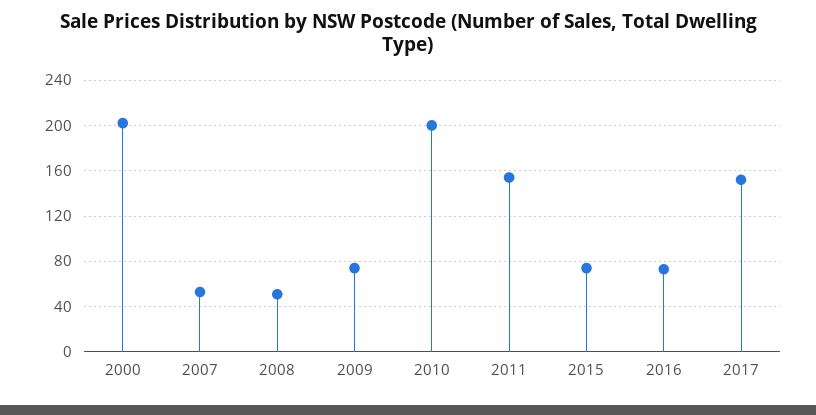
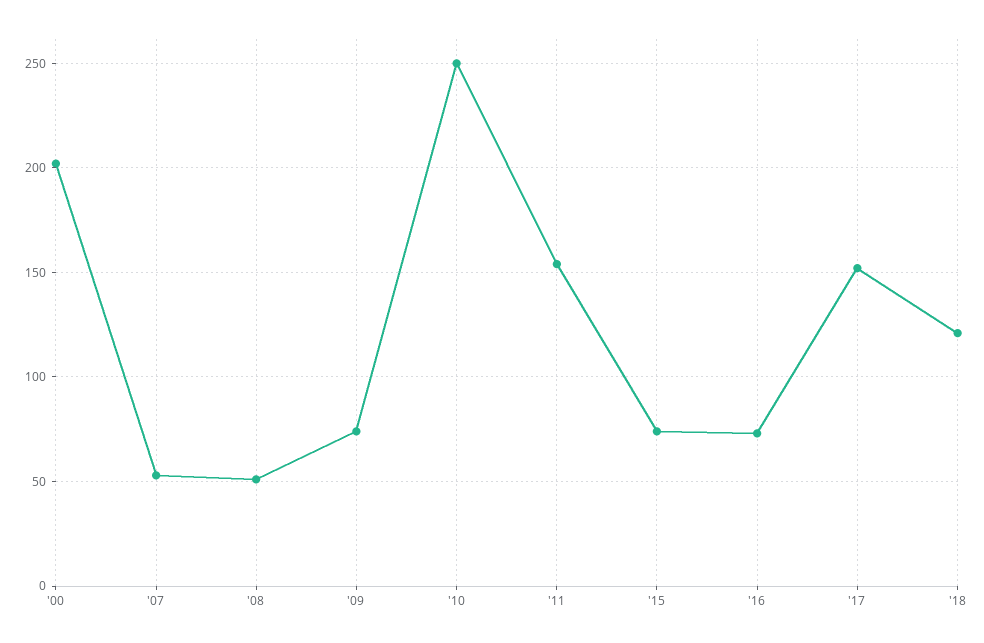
2010: 200 -> 250
'18: none -> 120

